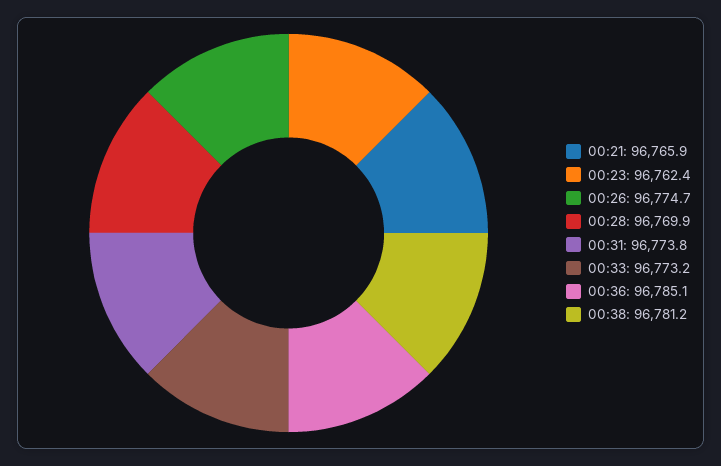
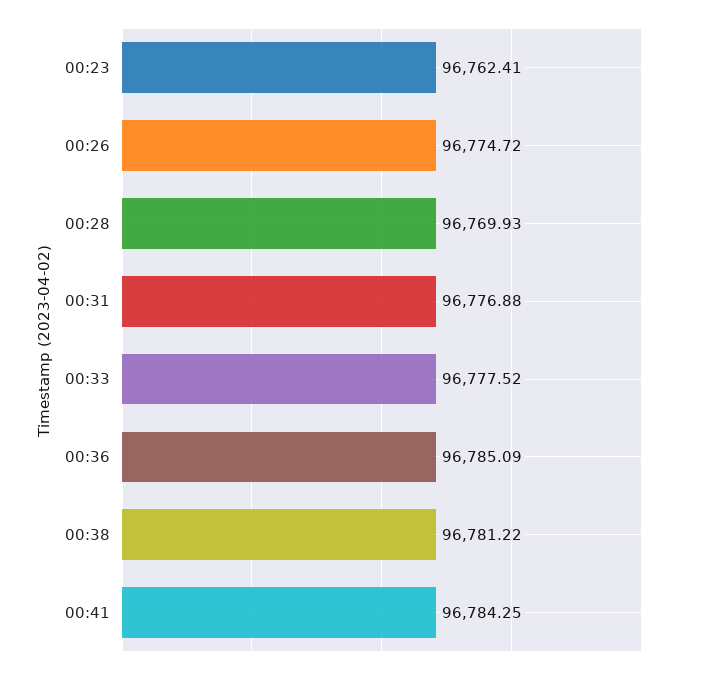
00:21: 96765.9 -> none
00:31: 96773.8 -> 96776.88
00:33: 96773.2 -> 96777.52
00:41: none -> 96784.25

